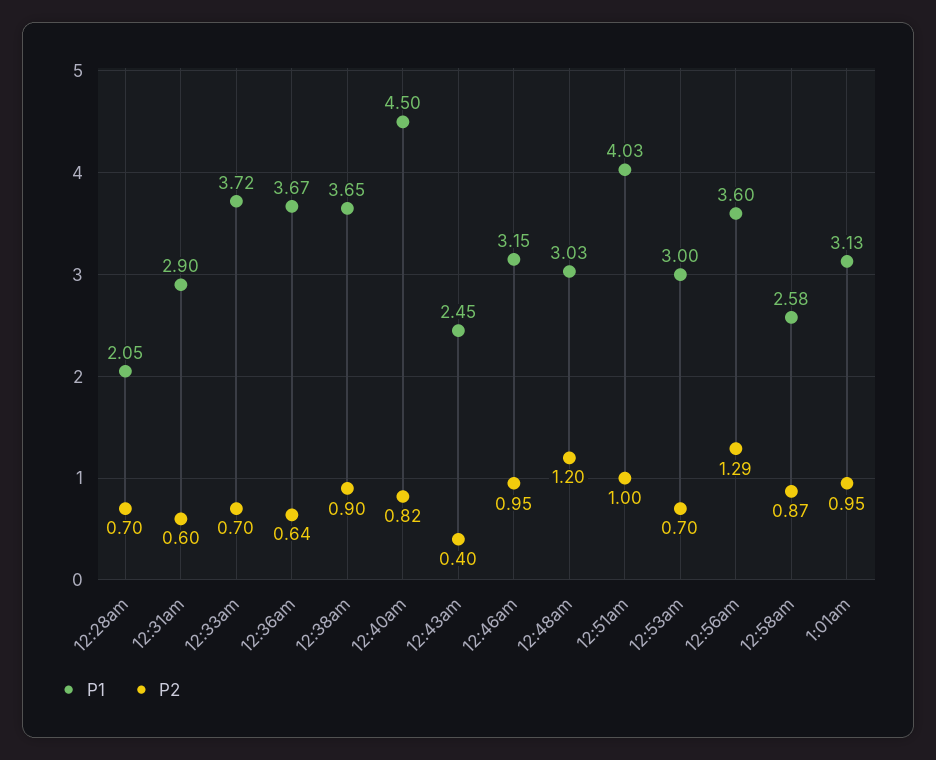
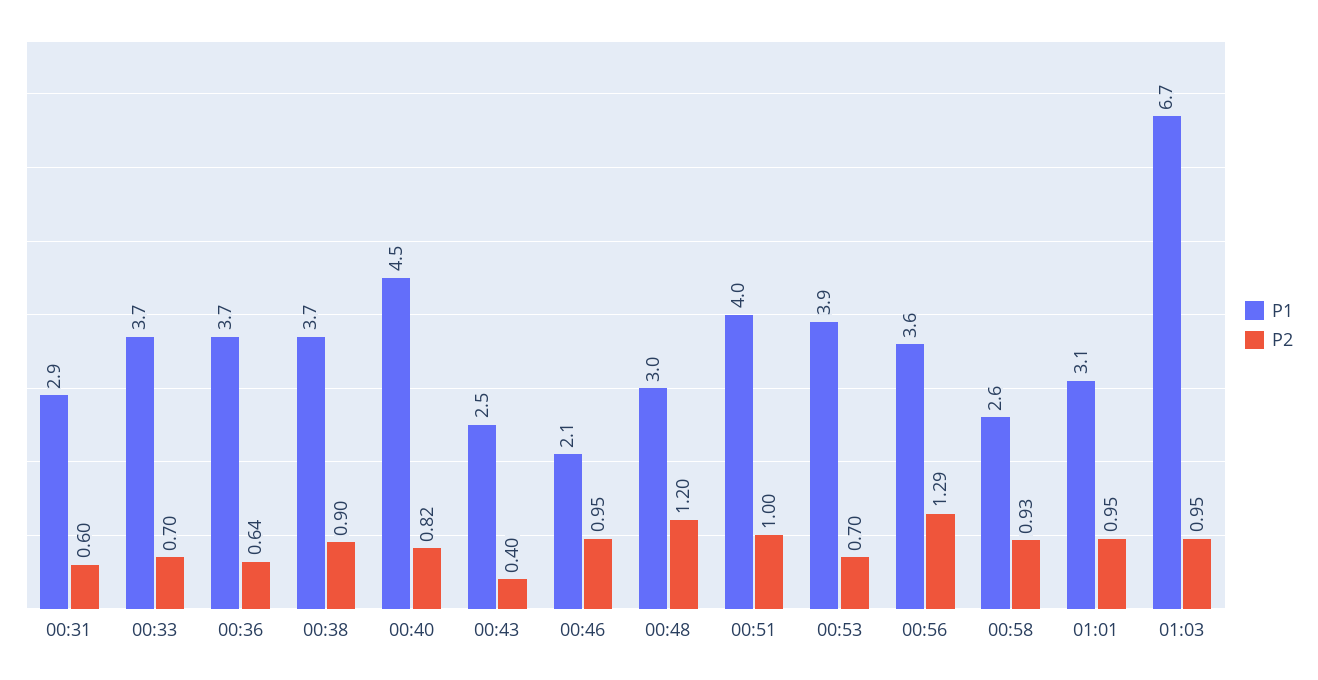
P1, 12:28am: 2.05 -> none
P2, 12:28am: 0.7 -> none
P1, 12:46am: 3.15 -> 2.1
P1, 12:53am: 3 -> 3.9
P2, 12:58am: 0.87 -> 0.93
P1, 01:03: none -> 6.7
P2, 01:03: none -> 0.95

